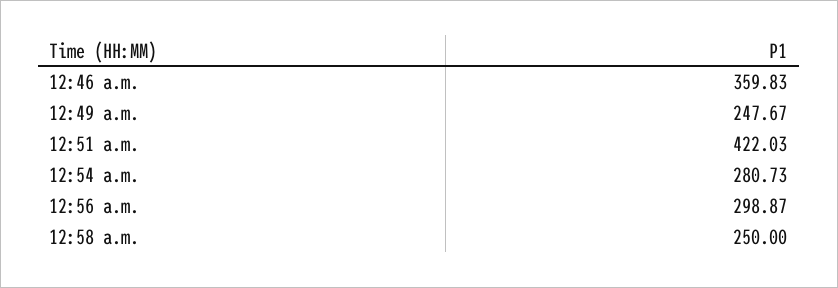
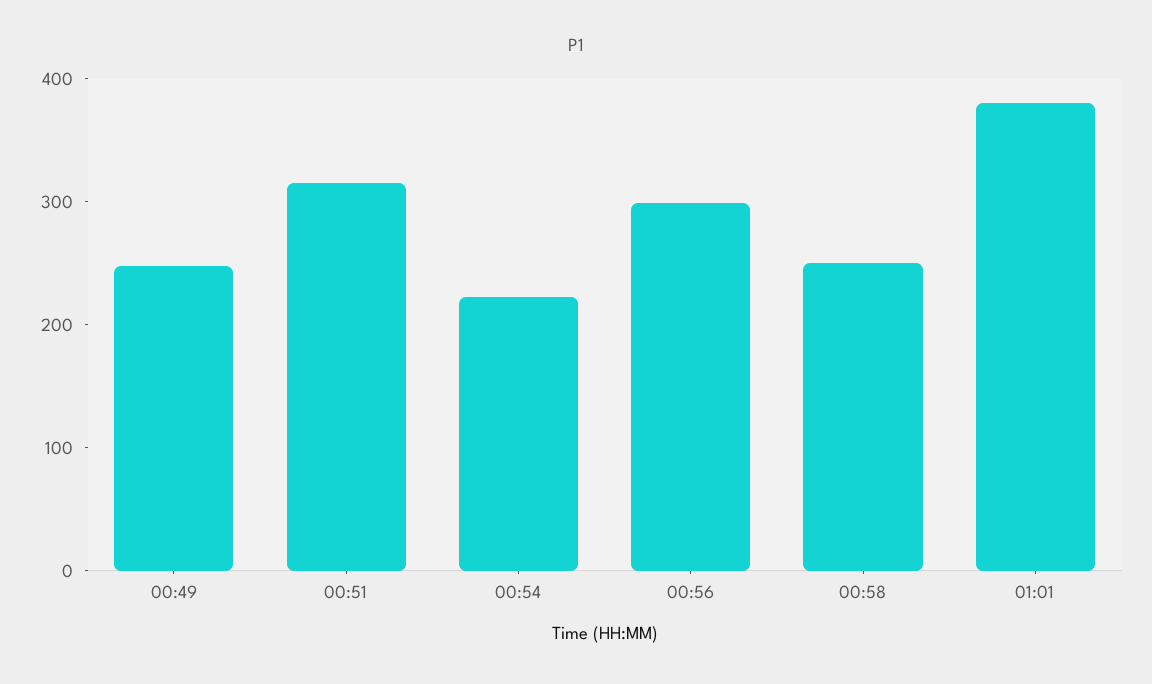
12:46 a.m.: 359.83 -> none
12:51 a.m.: 422.03 -> 320
12:54 a.m.: 280.73 -> 220
01:01: none -> 380

